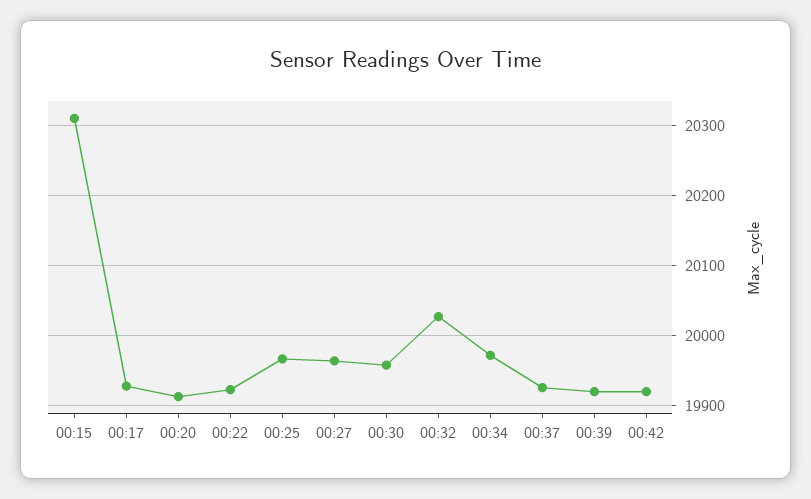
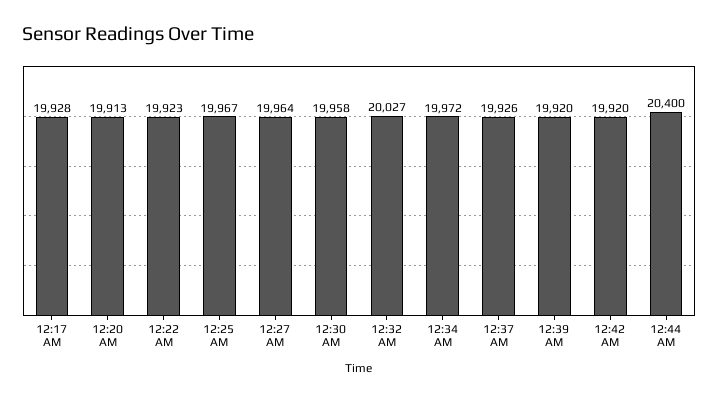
00:15: 20310 -> none
12:44 AM: none -> 20400

